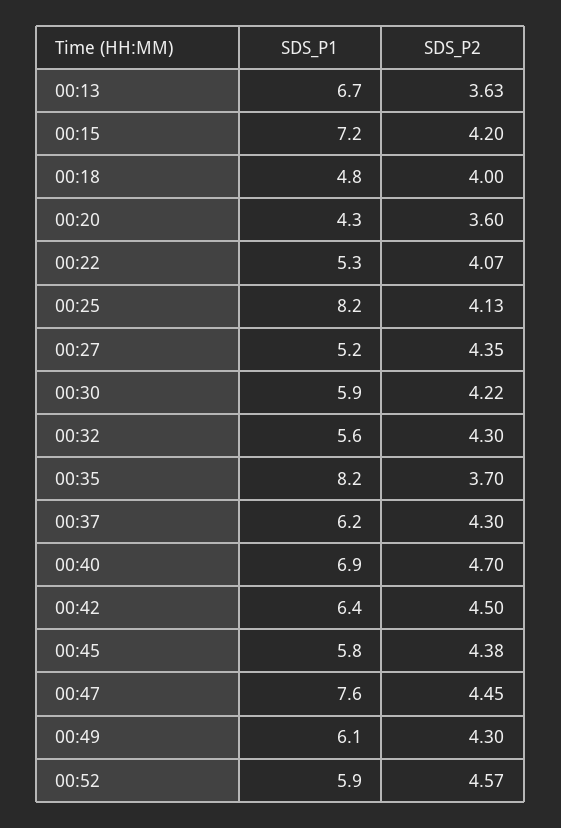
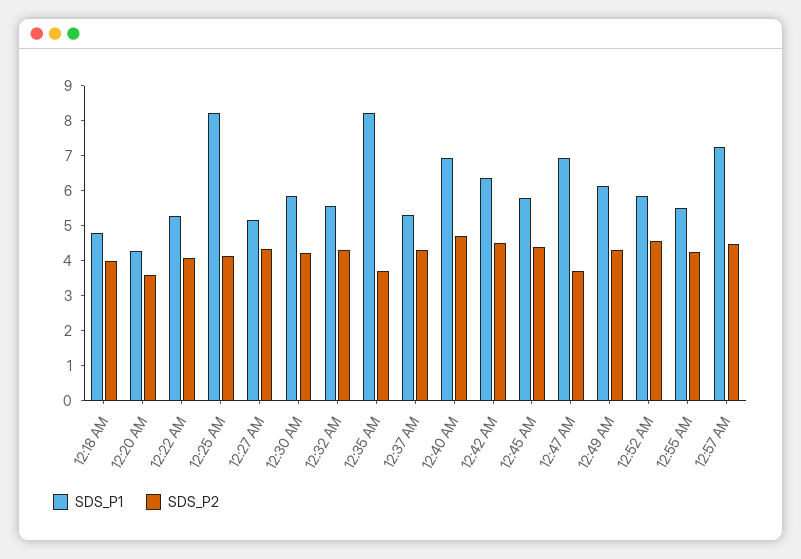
SDS_P1, 00:13: 6.7 -> none
SDS_P2, 00:13: 3.63 -> none
SDS_P1, 00:15: 7.2 -> none
SDS_P2, 00:15: 4.2 -> none
SDS_P1, 00:37: 6.2 -> 5.25
SDS_P1, 00:47: 7.6 -> 7
SDS_P2, 00:47: 4.45 -> 3.75
SDS_P1, 12:55 AM: none -> 5.5
SDS_P2, 12:55 AM: none -> 4.25
SDS_P1, 12:57 AM: none -> 7.25
SDS_P2, 12:57 AM: none -> 4.5

